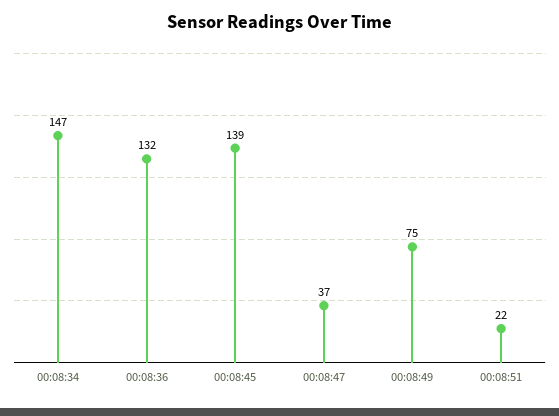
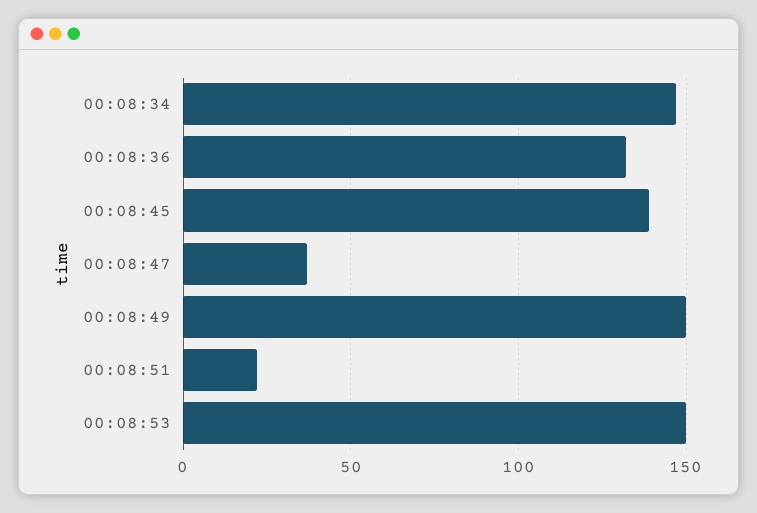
00:08:49: 75 -> 150
00:08:53: none -> 150

